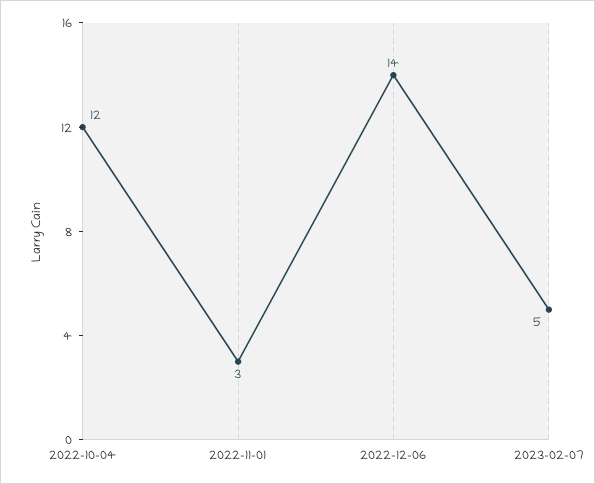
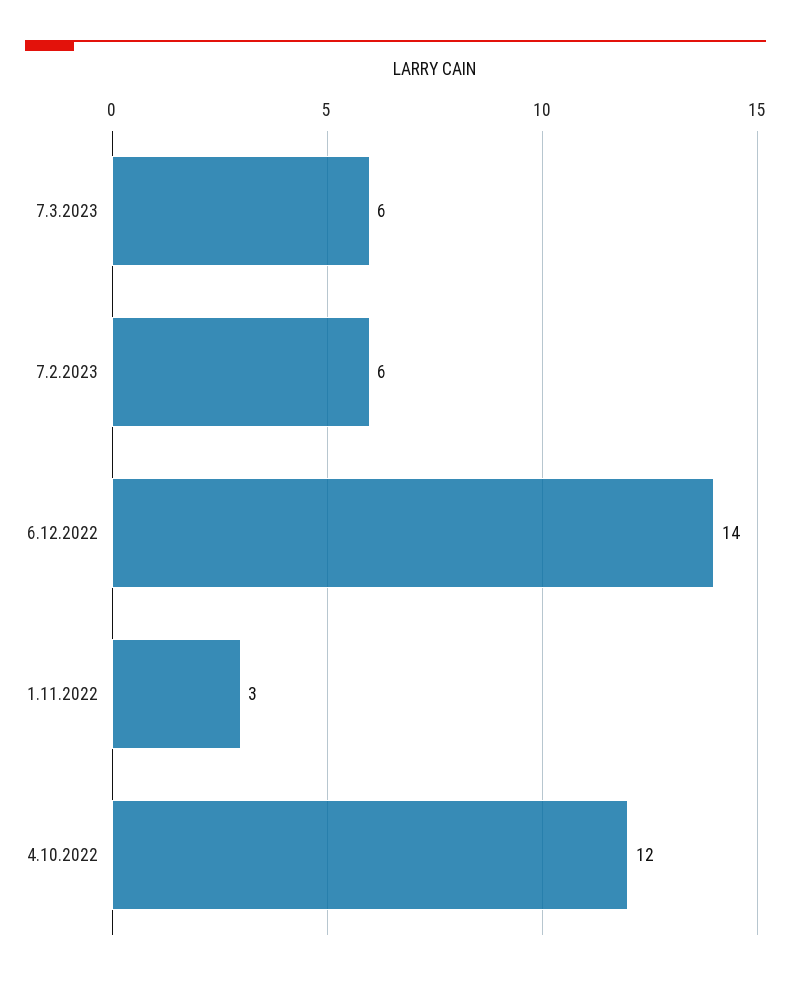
2023-02-07: 5 -> 6
7.3.2023: none -> 6

